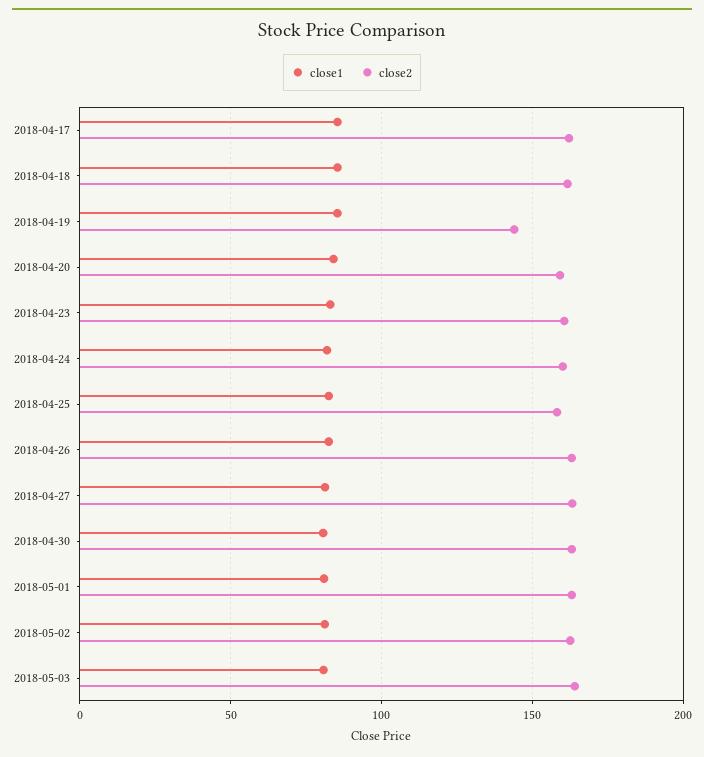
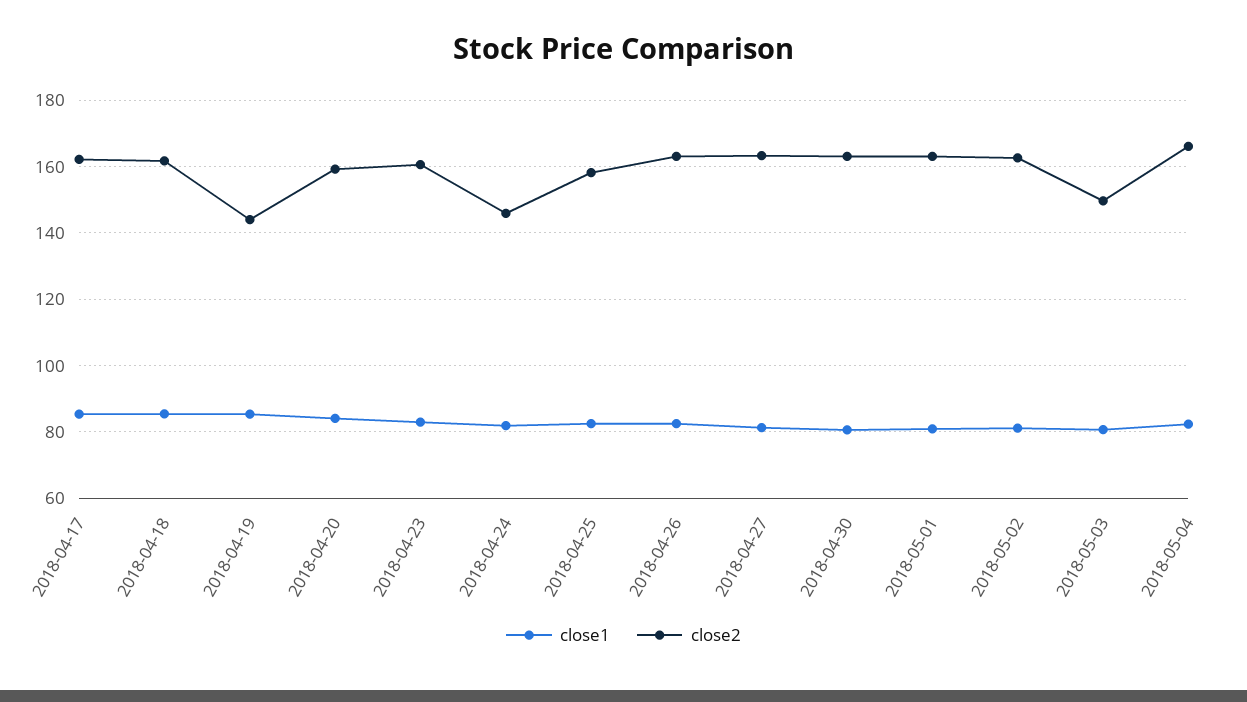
close2, 2018-04-24: 160 -> 146
close2, 2018-05-03: 165 -> 150
close1, 2018-05-04: none -> 82
close2, 2018-05-04: none -> 166

